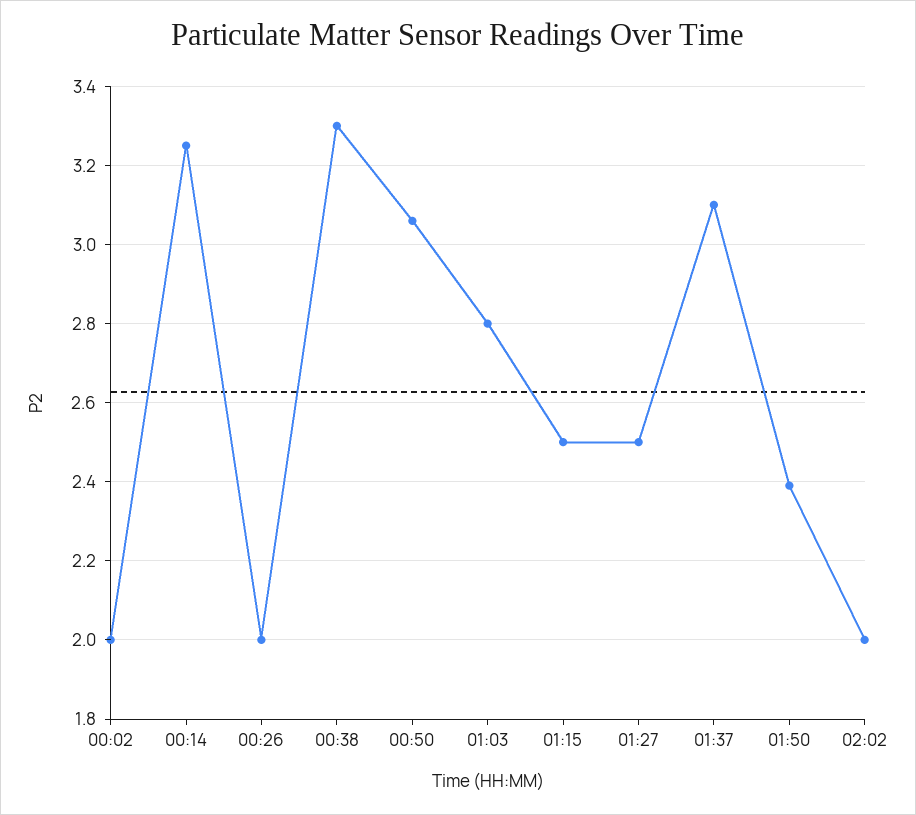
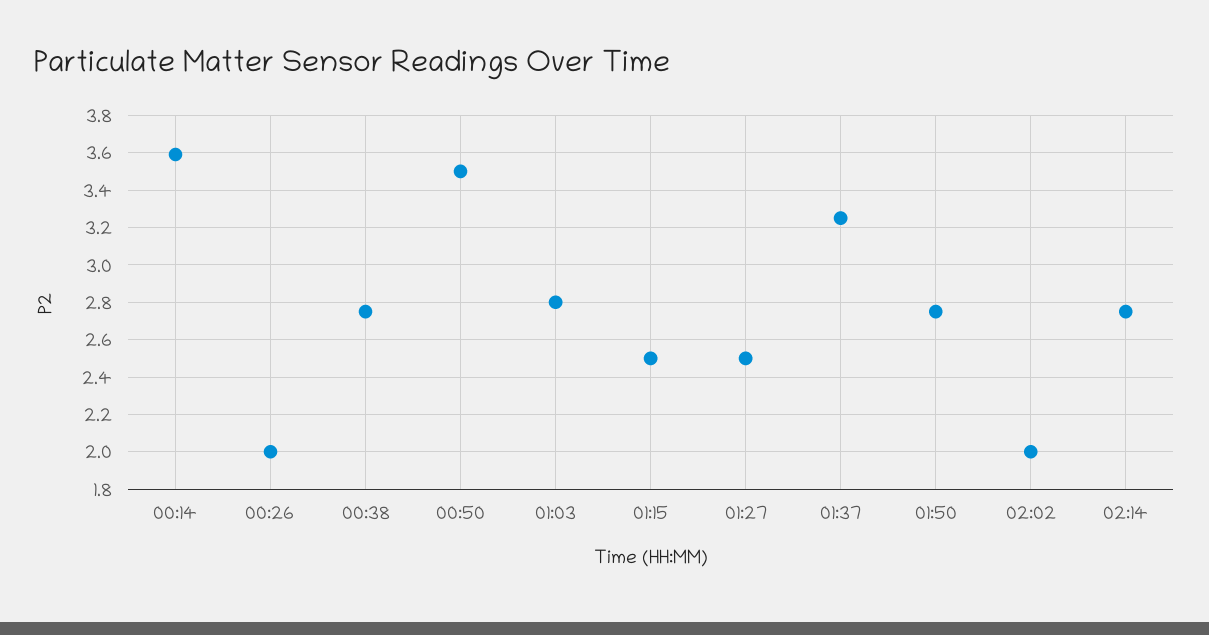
00:02: 2 -> none
00:14: 3.25 -> 3.6
00:38: 3.3 -> 2.75
00:50: 3.05 -> 3.5
01:37: 3.1 -> 3.25
01:50: 2.4 -> 2.75
02:14: none -> 2.75

